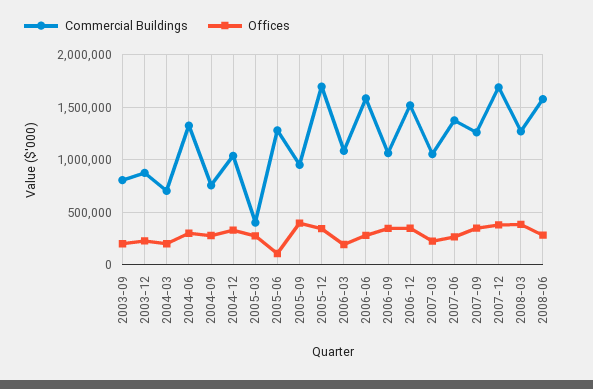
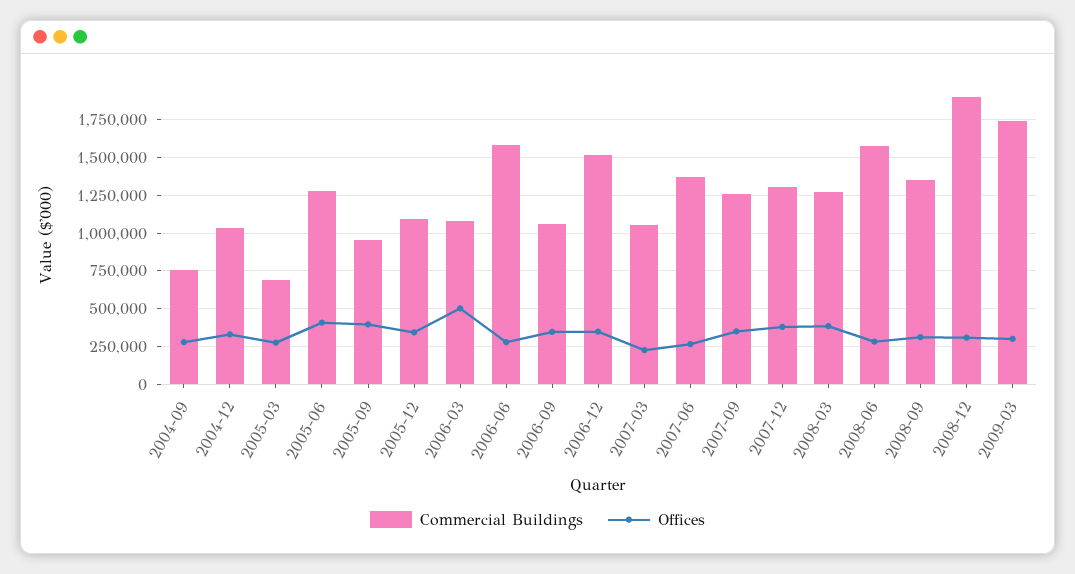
Commercial Buildings, 2003-09: 800000 -> none
Offices, 2003-09: 200000 -> none
Commercial Buildings, 2003-12: 900000 -> none
Offices, 2003-12: 200000 -> none
Commercial Buildings, 2004-03: 700000 -> none
Offices, 2004-03: 200000 -> none
Commercial Buildings, 2004-06: 1300000 -> none
Offices, 2004-06: 300000 -> none
Commercial Buildings, 2005-03: 400000 -> 700000
Offices, 2005-06: 100000 -> 400000
Commercial Buildings, 2005-12: 1700000 -> 1100000
Offices, 2006-03: 200000 -> 500000
Commercial Buildings, 2007-12: 1700000 -> 1300000
Commercial Buildings, 2008-09: none -> 1350000
Offices, 2008-09: none -> 300000
Commercial Buildings, 2008-12: none -> 1900000
Offices, 2008-12: none -> 300000
Commercial Buildings, 2009-03: none -> 1750000
Offices, 2009-03: none -> 300000

